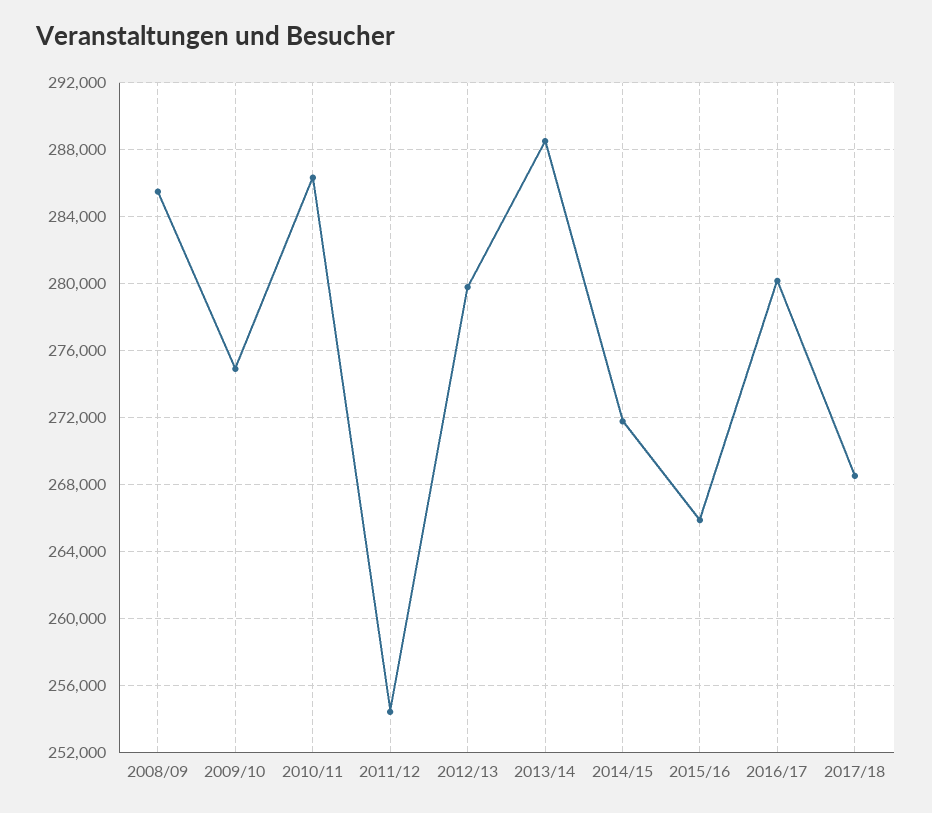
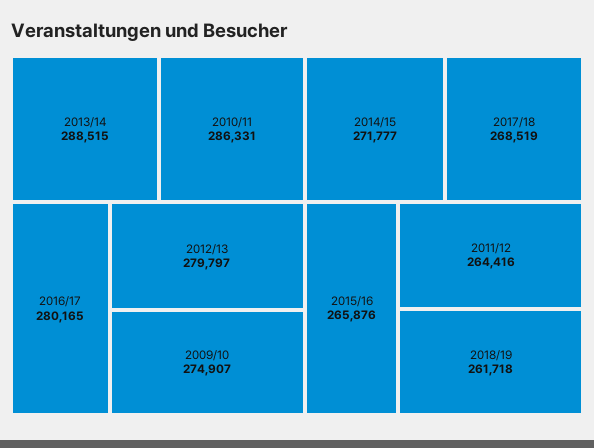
2008/09: 285500 -> none
2011/12: 254500 -> 264416
2018/19: none -> 261718

